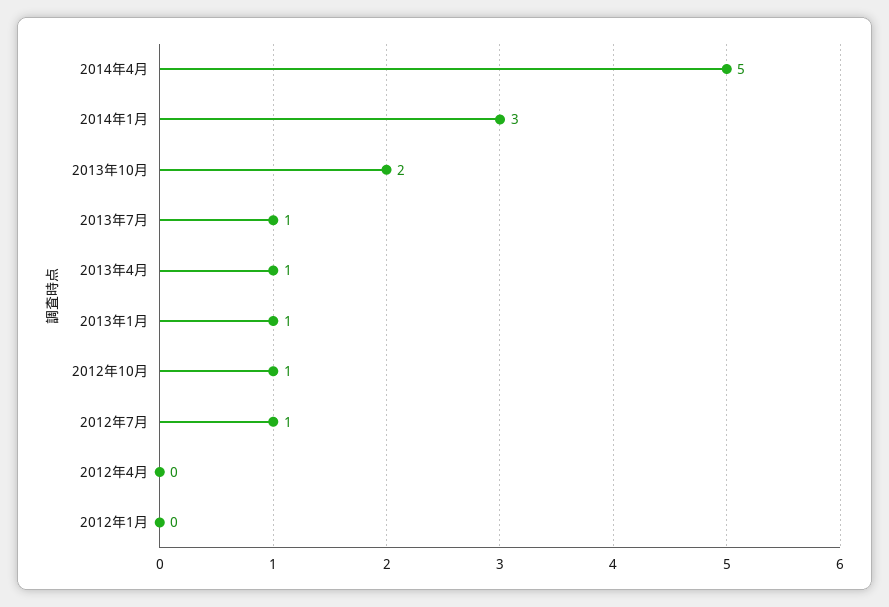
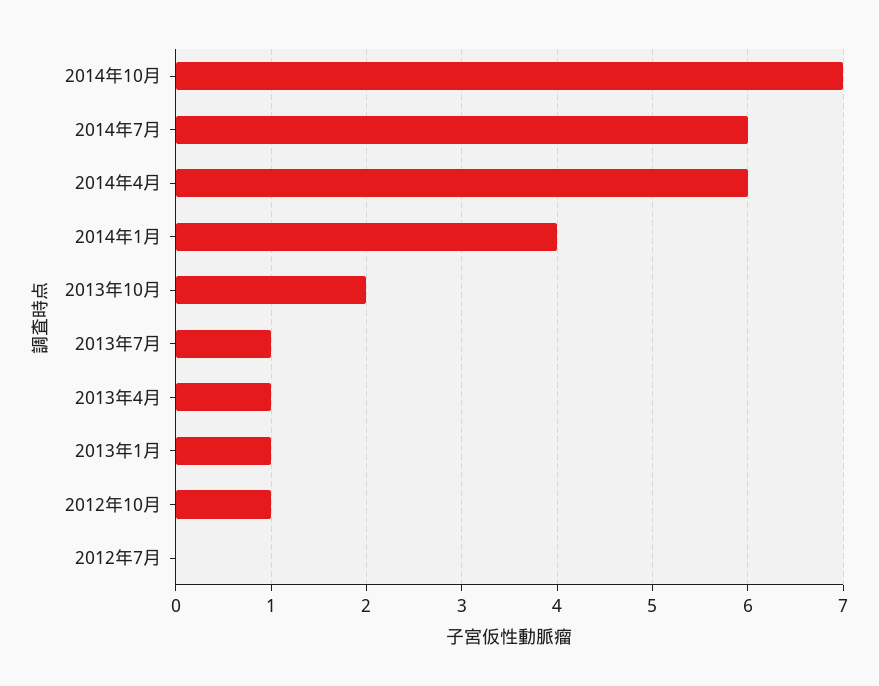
2014年4月: 5 -> 6
2014年1月: 3 -> 4
2012年7月: 1 -> 0
2012年4月: 0 -> none
2012年1月: 0 -> none
2014年10月: none -> 7
2014年7月: none -> 6

